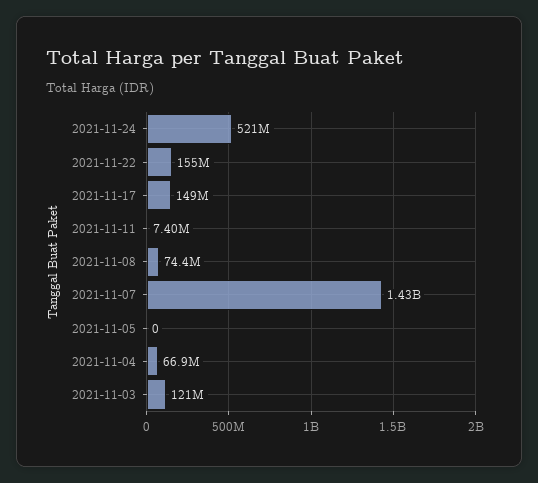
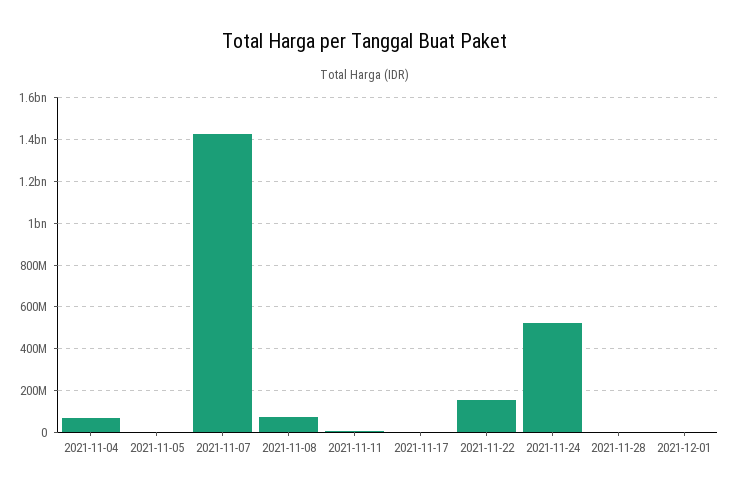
2021-11-17: 149000000 -> 0
2021-11-03: 121000000 -> none
2021-11-28: none -> 0
2021-12-01: none -> 0

